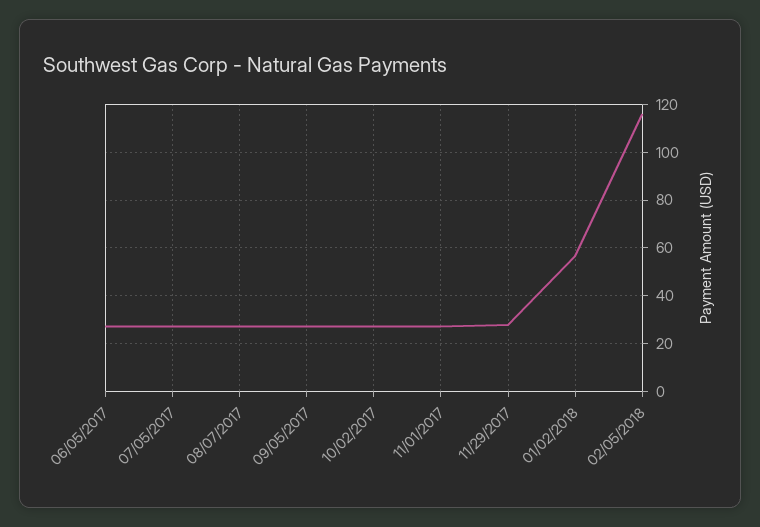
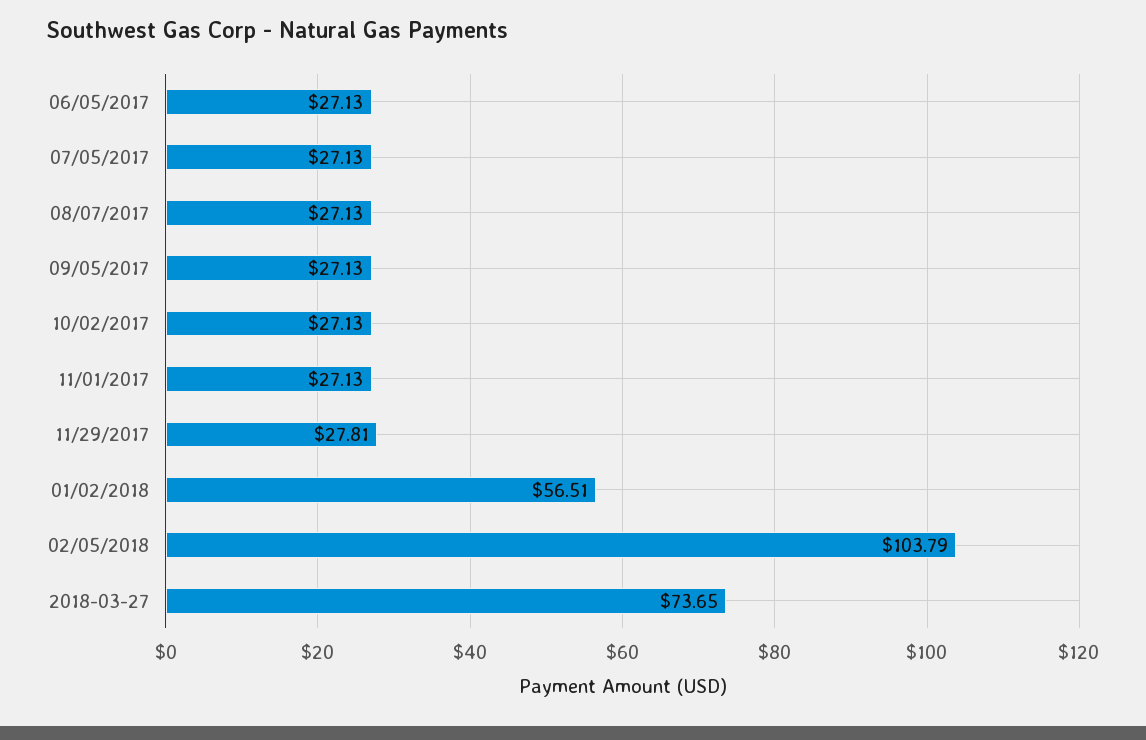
02/05/2018: 115 -> 103.79
2018-03-27: none -> 73.65

